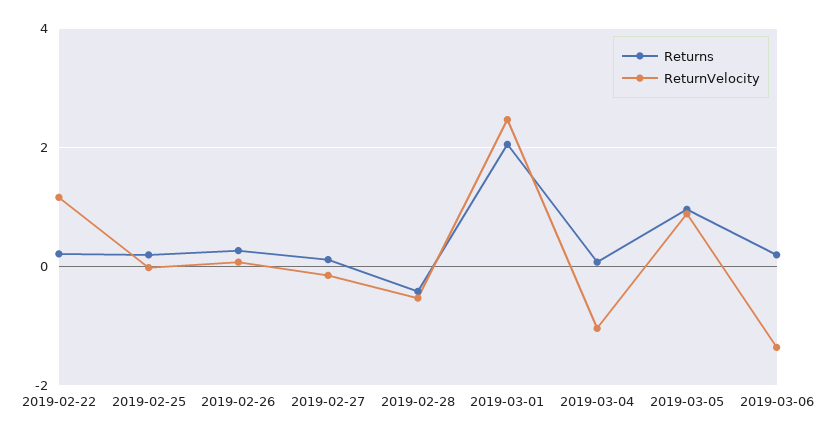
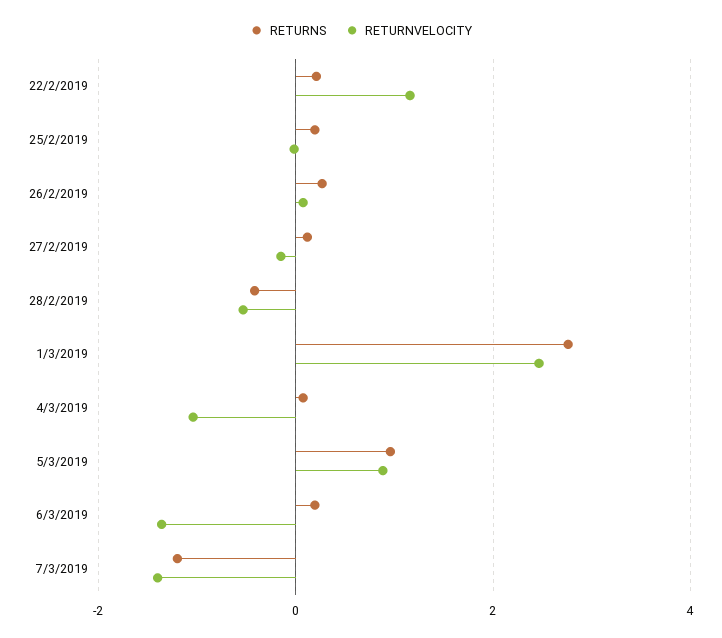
Returns, 2019-03-01: 2 -> 2.8
Returns, 7/3/2019: none -> -1.2
ReturnVelocity, 7/3/2019: none -> -1.4

